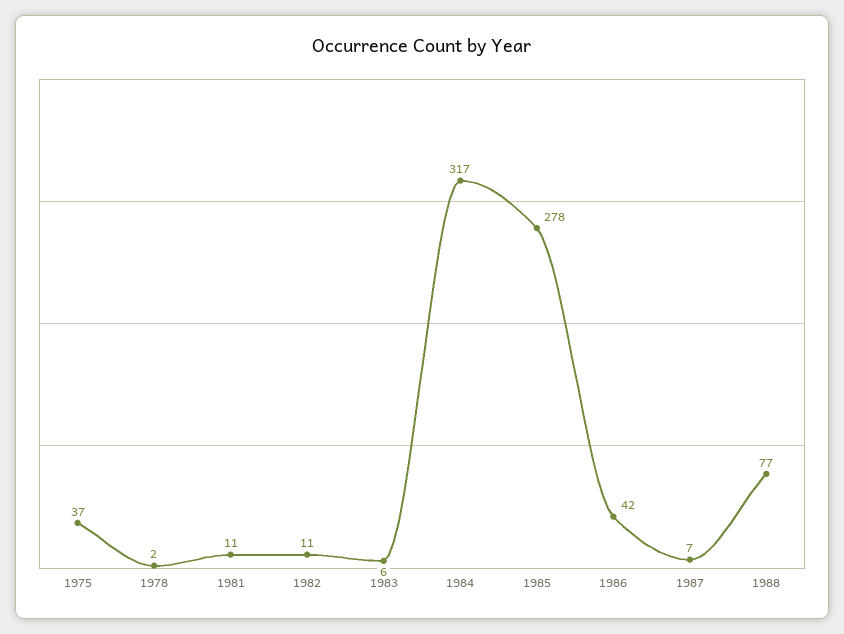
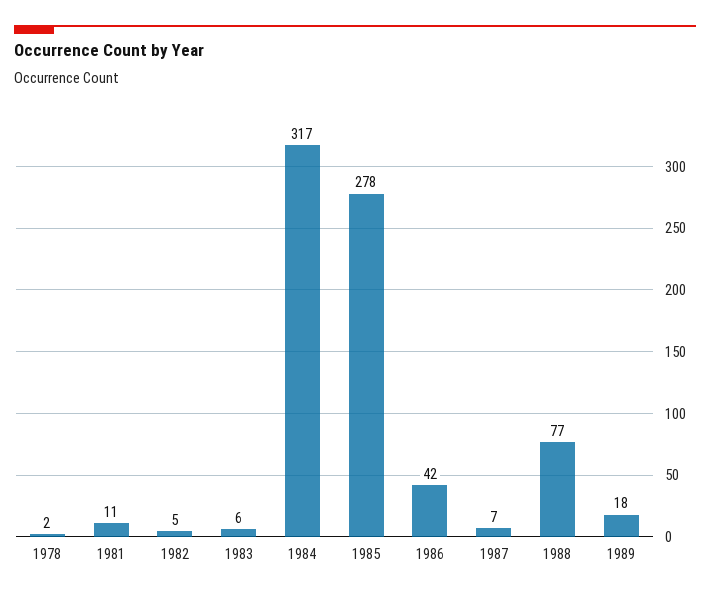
1975: 37 -> none
1982: 11 -> 5
1989: none -> 18

